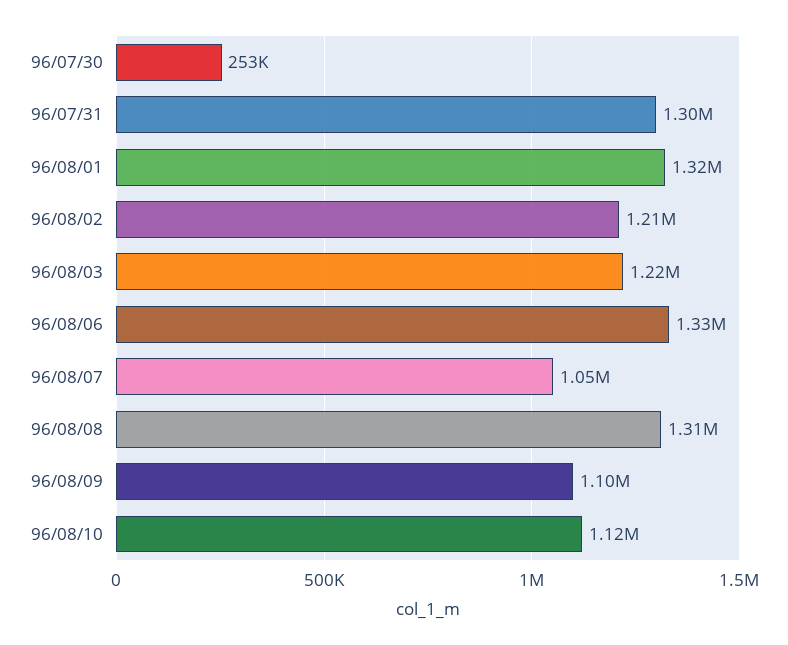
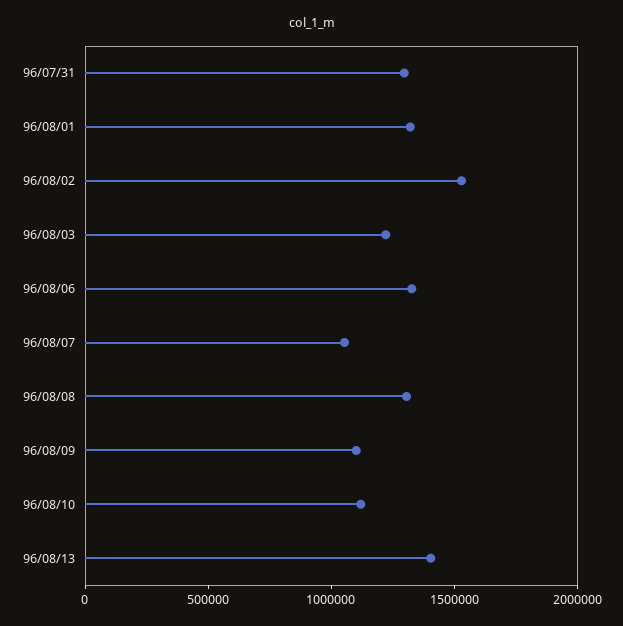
96/07/30: 253000 -> none
96/08/02: 1210000 -> 1500000
96/08/13: none -> 1400000

